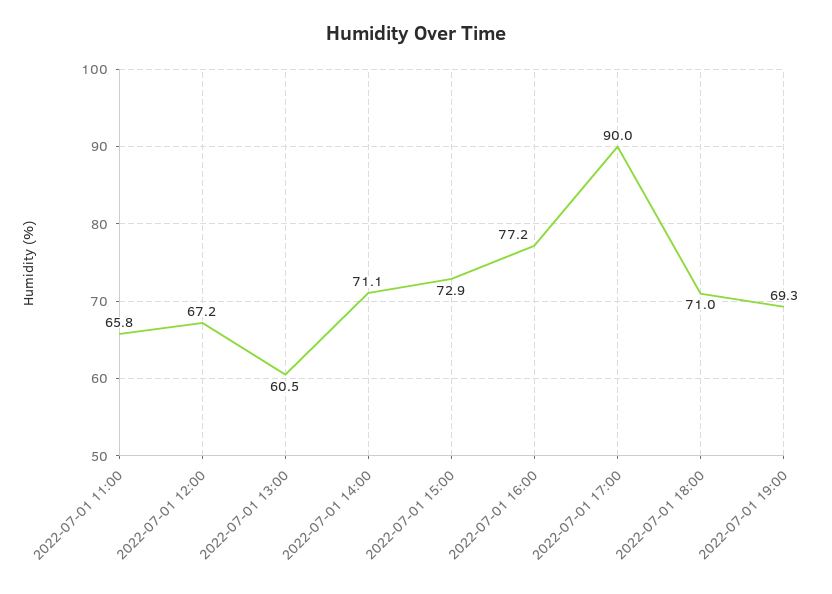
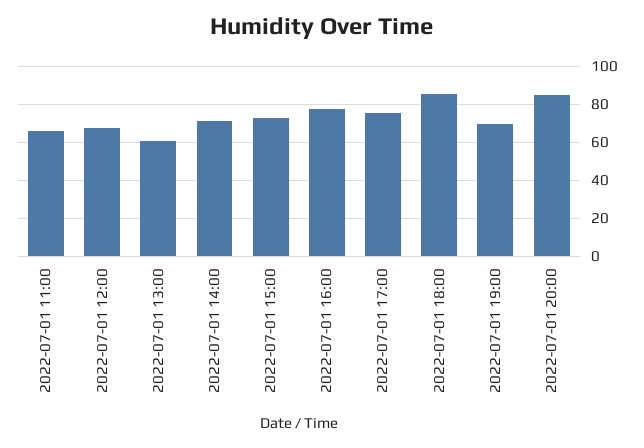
2022-07-01 17:00: 90 -> 75
2022-07-01 18:00: 71 -> 85
2022-07-01 20:00: none -> 85

